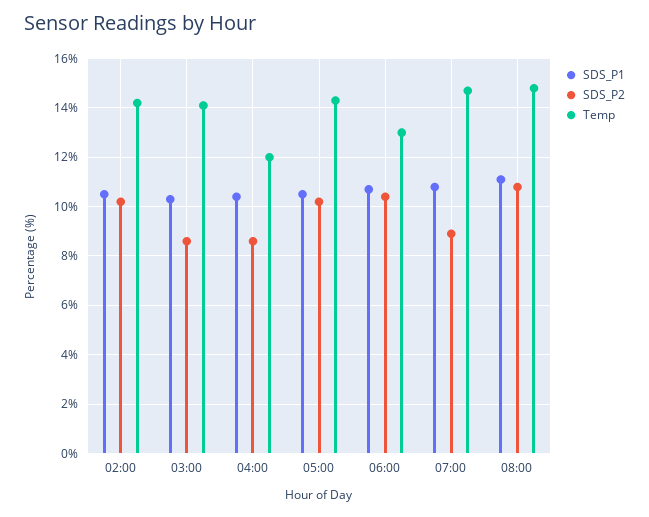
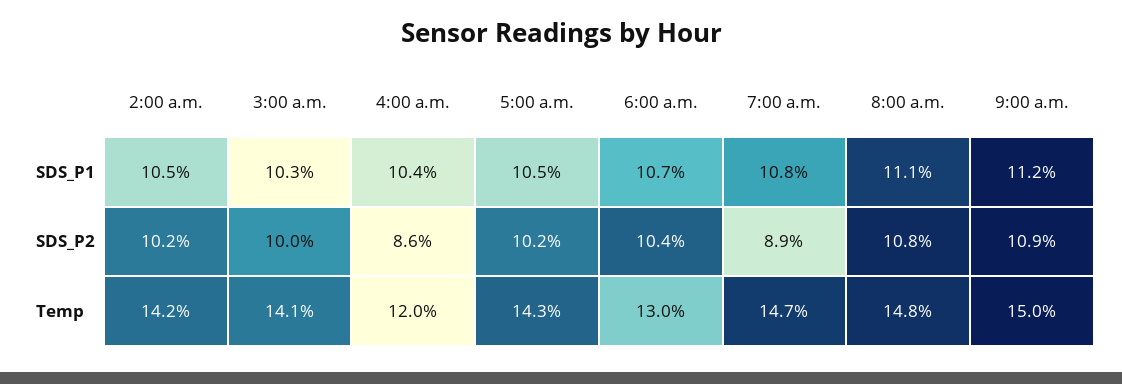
SDS_P2, 03:00: 8.5 -> 10
SDS_P1, 9:00 a.m.: none -> 11.2
SDS_P2, 9:00 a.m.: none -> 10.9
Temp, 9:00 a.m.: none -> 15

